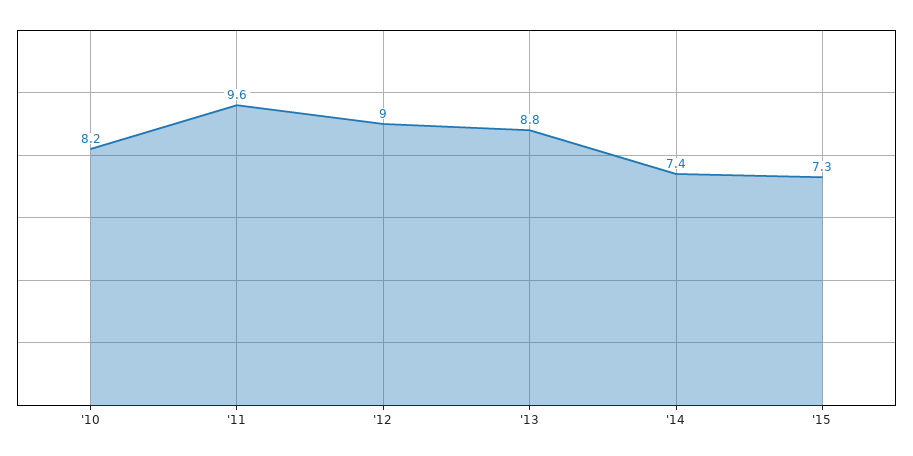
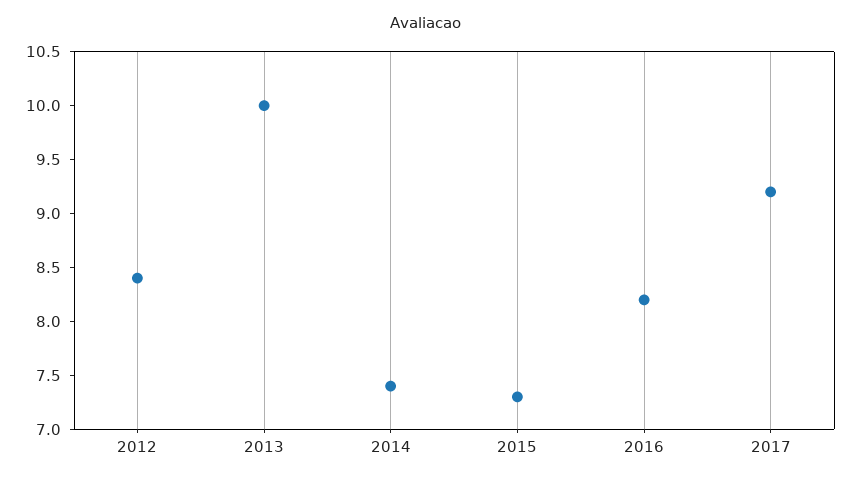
'10: 8.2 -> none
'11: 9.6 -> none
'12: 9 -> 8.4
'13: 8.8 -> 10
2016: none -> 8.2
2017: none -> 9.2

